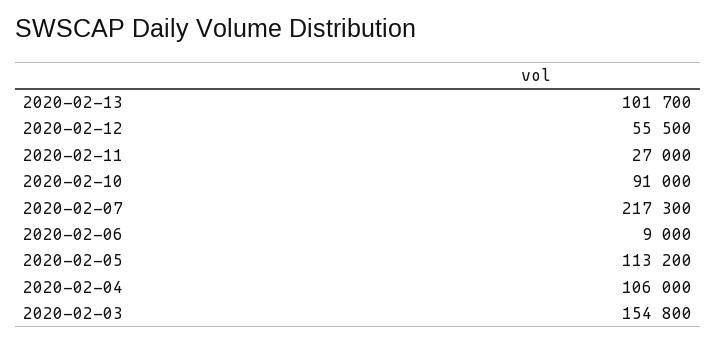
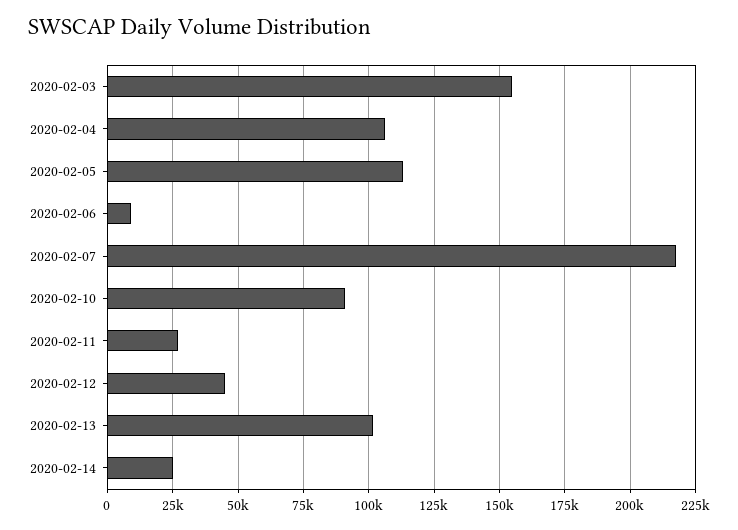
2020-02-12: 55500 -> 45000
2020-02-14: none -> 25000

